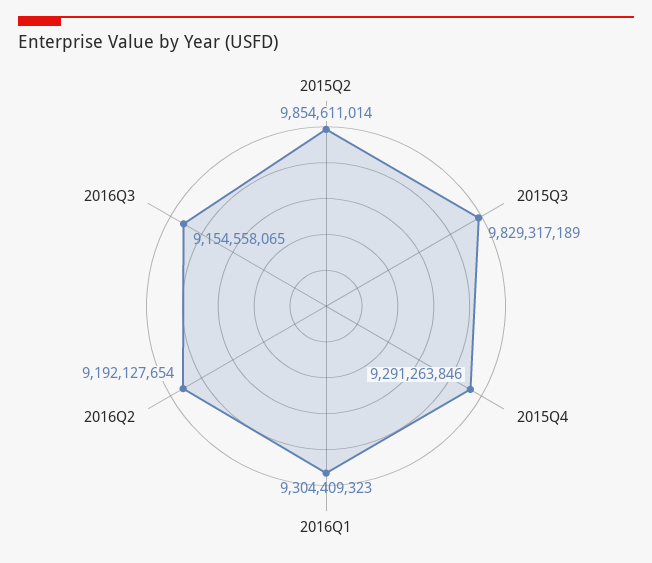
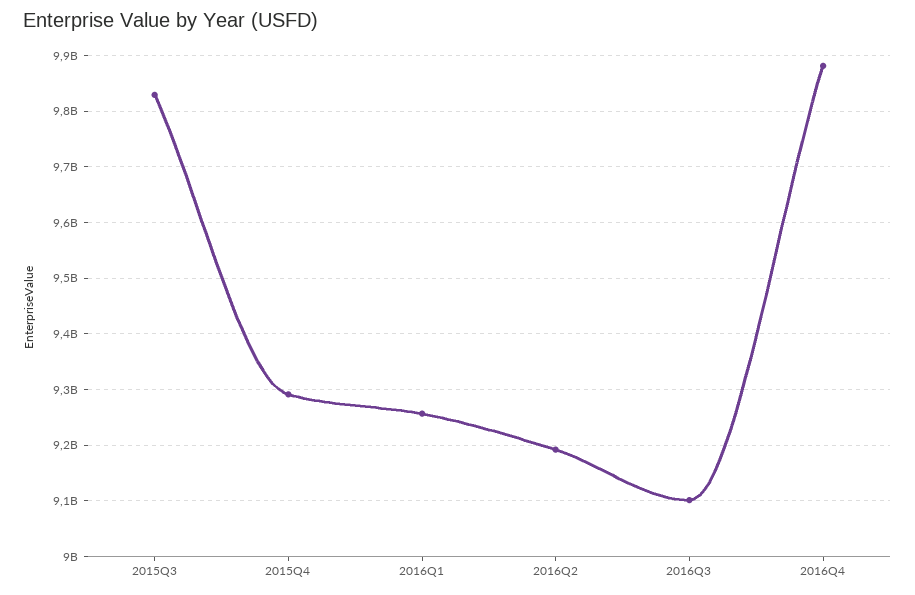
2015Q2: 9854611014 -> none
2016Q1: 9304409323 -> 9260000000
2016Q3: 9154558065 -> 9100000000
2016Q4: none -> 9880000000

